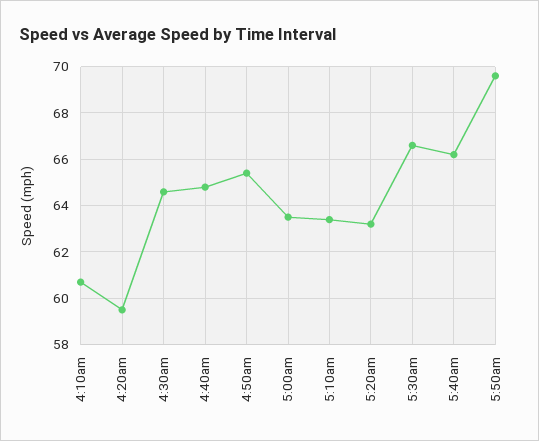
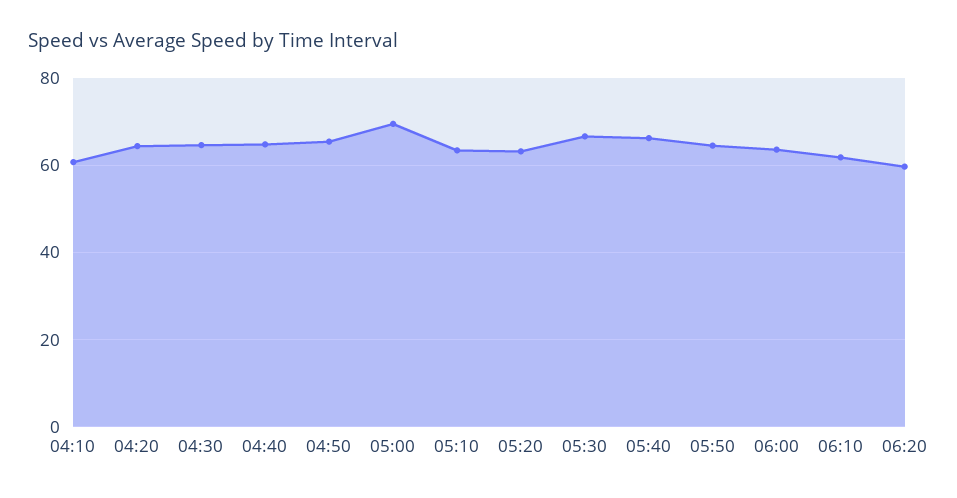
4:20am: 59.5 -> 64
5:00am: 63.5 -> 70
5:50am: 69.5 -> 64
06:00: none -> 64
06:10: none -> 62
06:20: none -> 60

